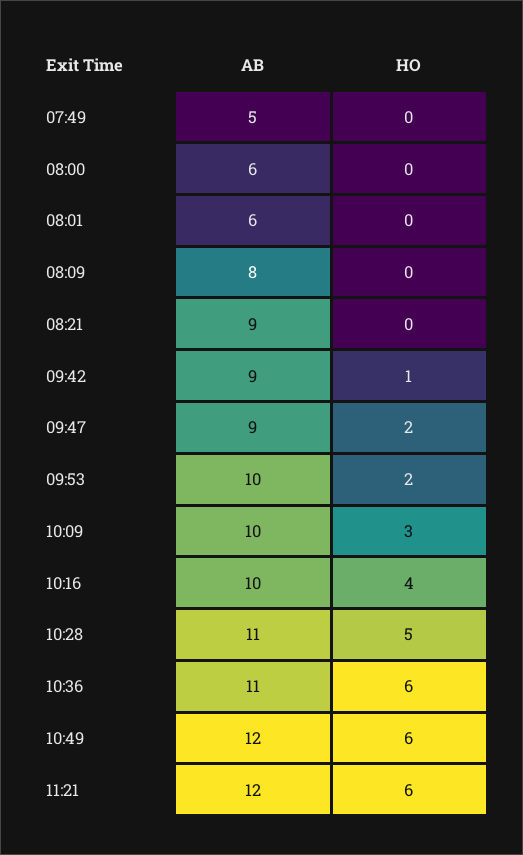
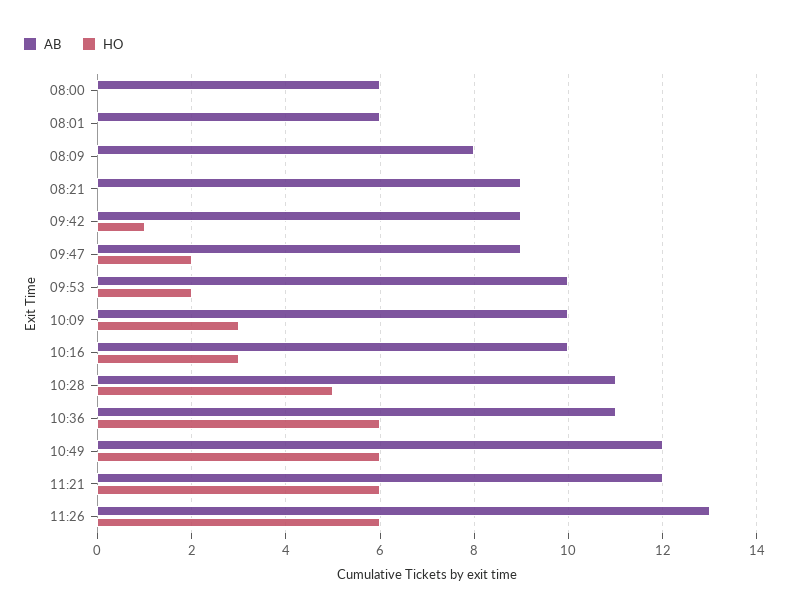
AB, 07:49: 5 -> none
HO, 07:49: 0 -> none
HO, 10:16: 4 -> 3
AB, 11:26: none -> 13
HO, 11:26: none -> 6

